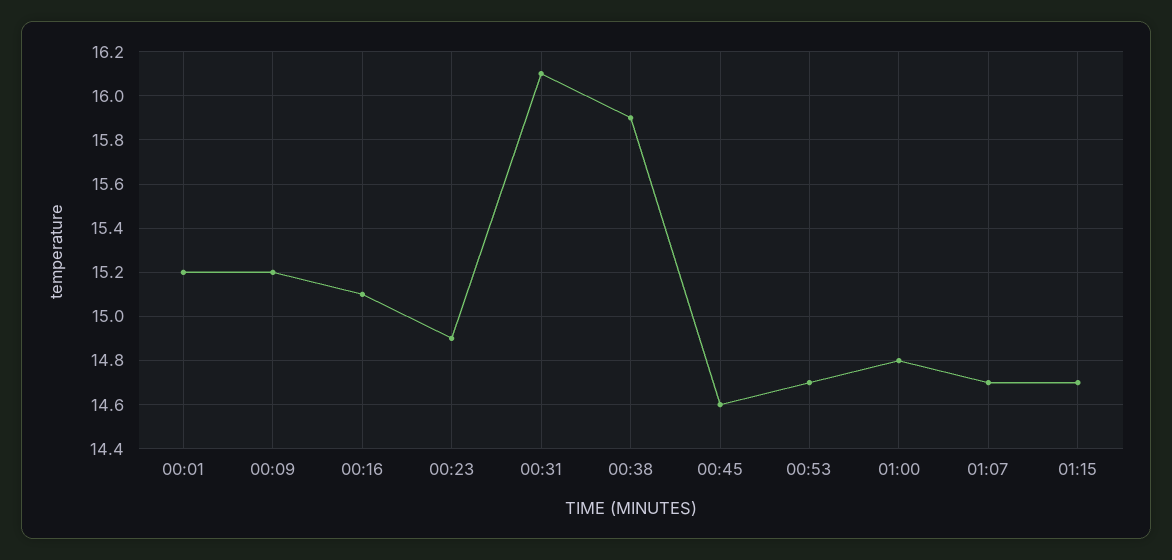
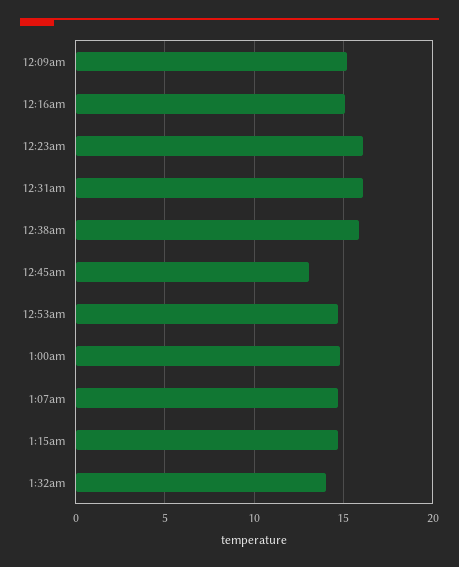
00:01: 15.2 -> none
00:23: 14.9 -> 16
00:45: 14.6 -> 13
1:32am: none -> 14

